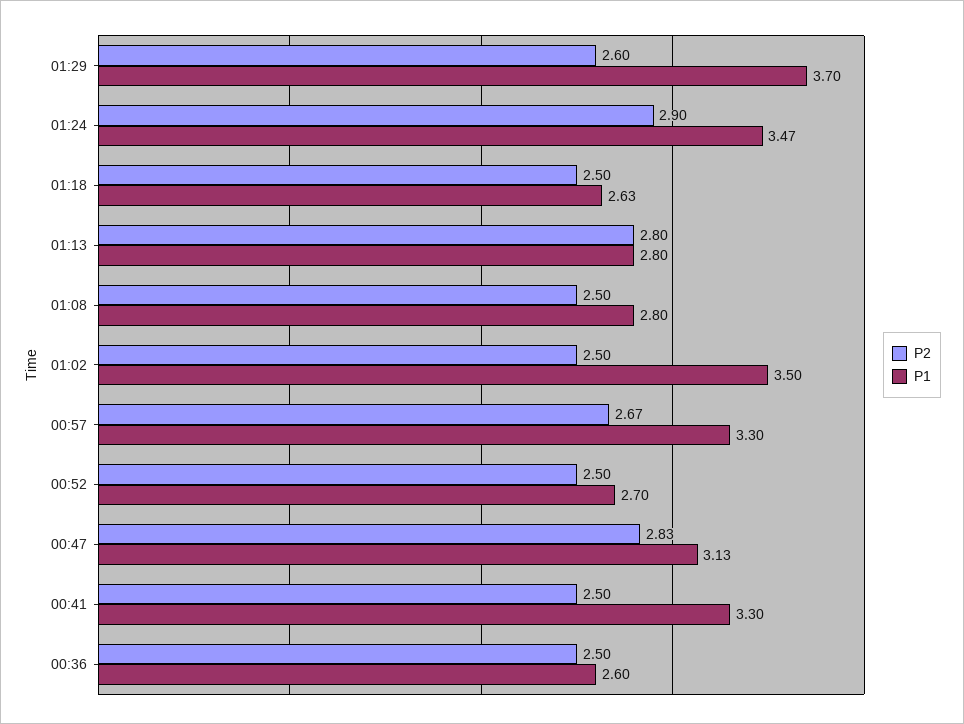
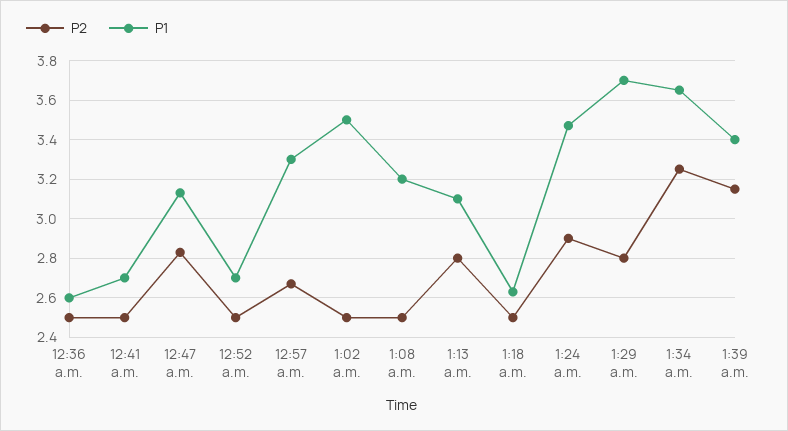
P2, 01:29: 2.6 -> 2.8
P1, 01:13: 2.8 -> 3.1
P1, 01:08: 2.8 -> 3.2
P1, 00:41: 3.3 -> 2.7
P2, 1:34 a.m.: none -> 3.25
P1, 1:34 a.m.: none -> 3.65
P2, 1:39 a.m.: none -> 3.15
P1, 1:39 a.m.: none -> 3.4

